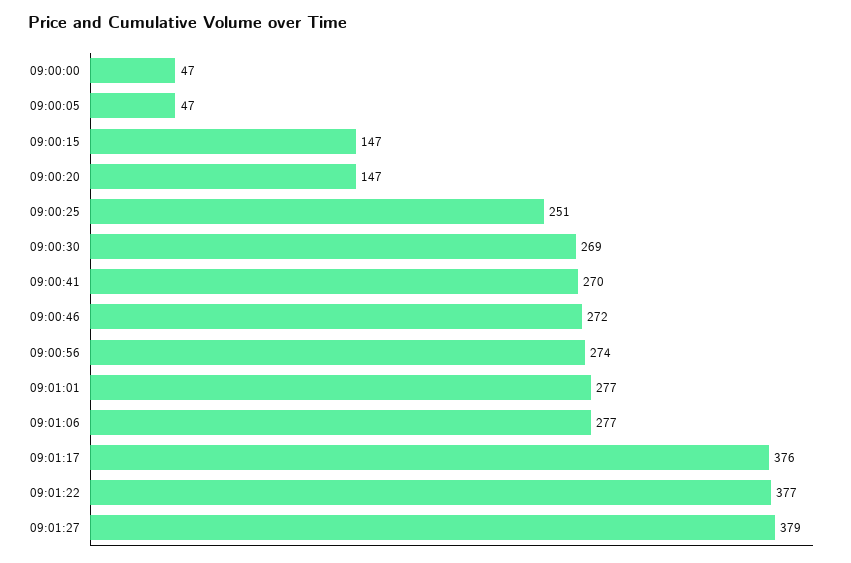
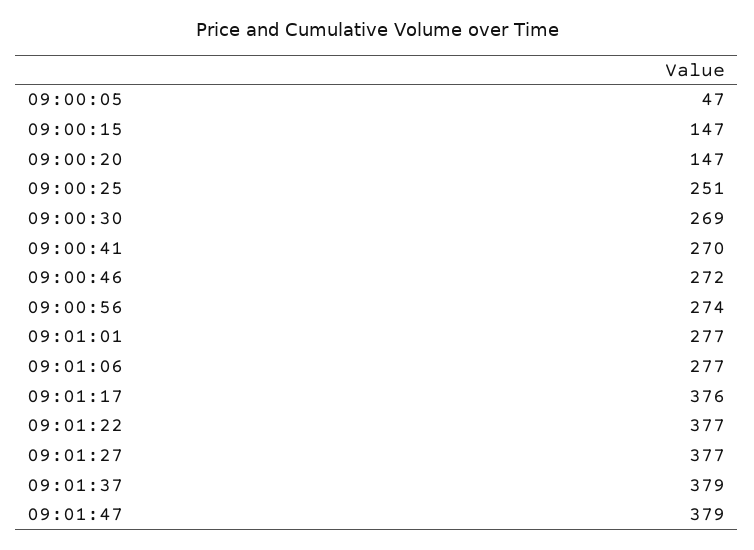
09:00:00: 47 -> none
09:01:27: 379 -> 377
09:01:37: none -> 379
09:01:47: none -> 379

